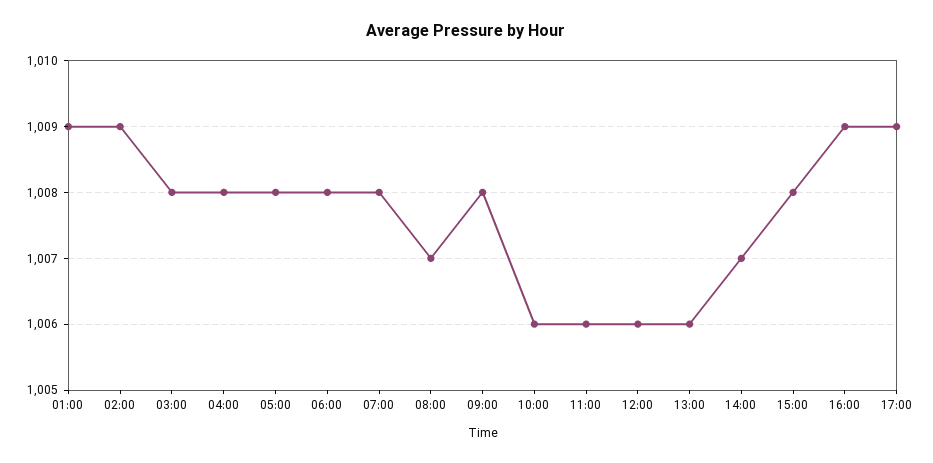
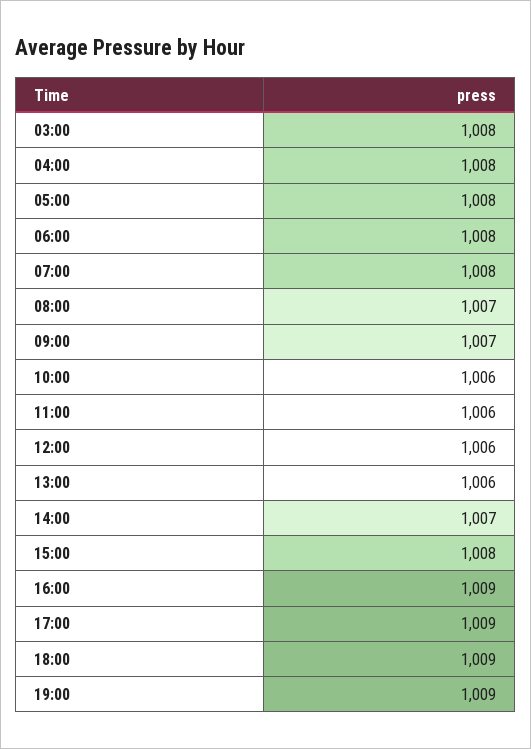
01:00: 1009 -> none
02:00: 1009 -> none
09:00: 1008 -> 1007
18:00: none -> 1009
19:00: none -> 1009

